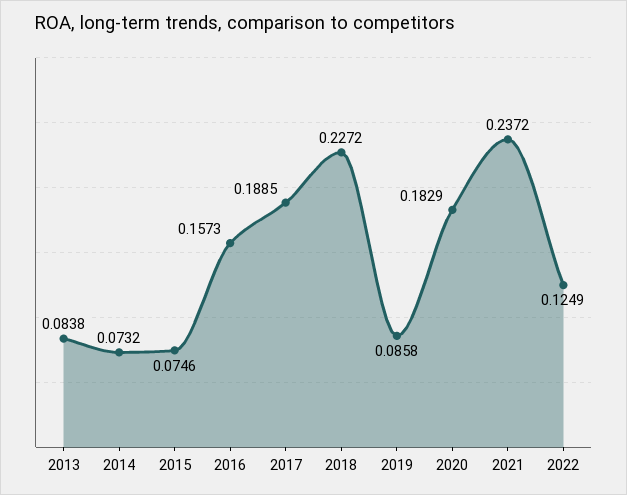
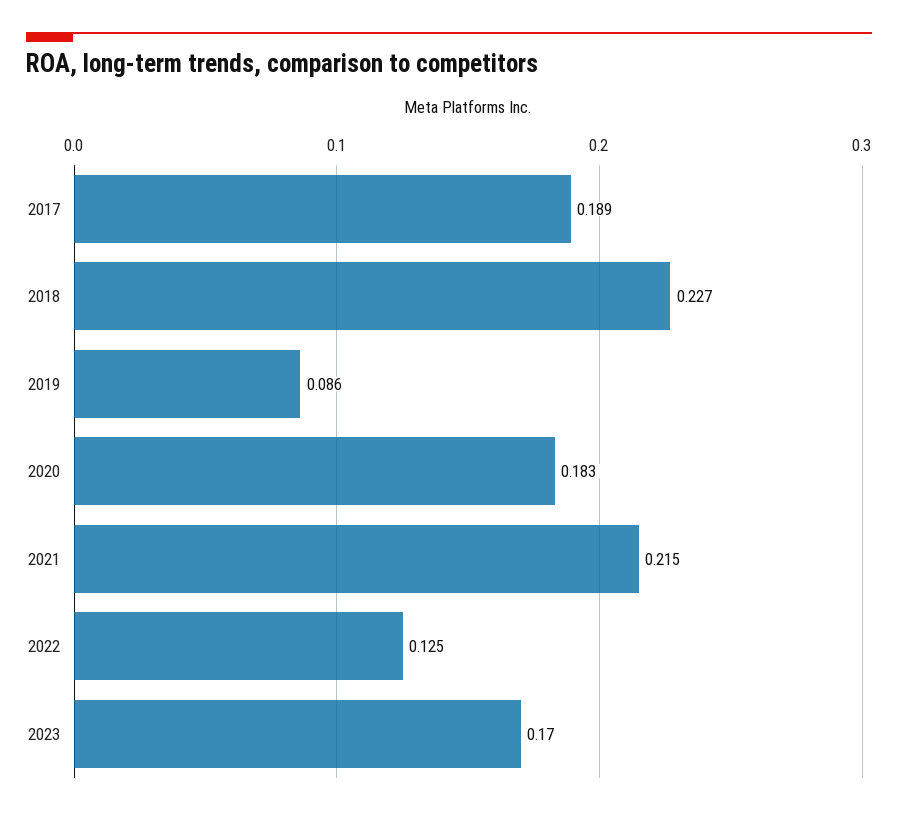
2013: 0.0838 -> none
2014: 0.0732 -> none
2015: 0.0746 -> none
2016: 0.1573 -> none
2021: 0.2372 -> 0.215
2023: none -> 0.17

